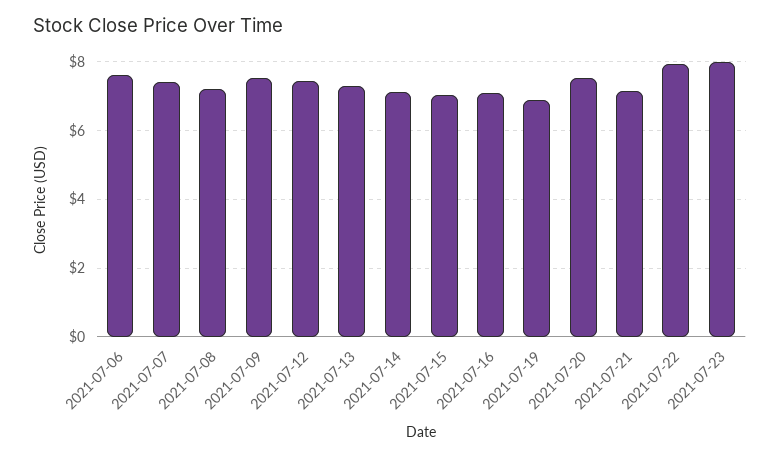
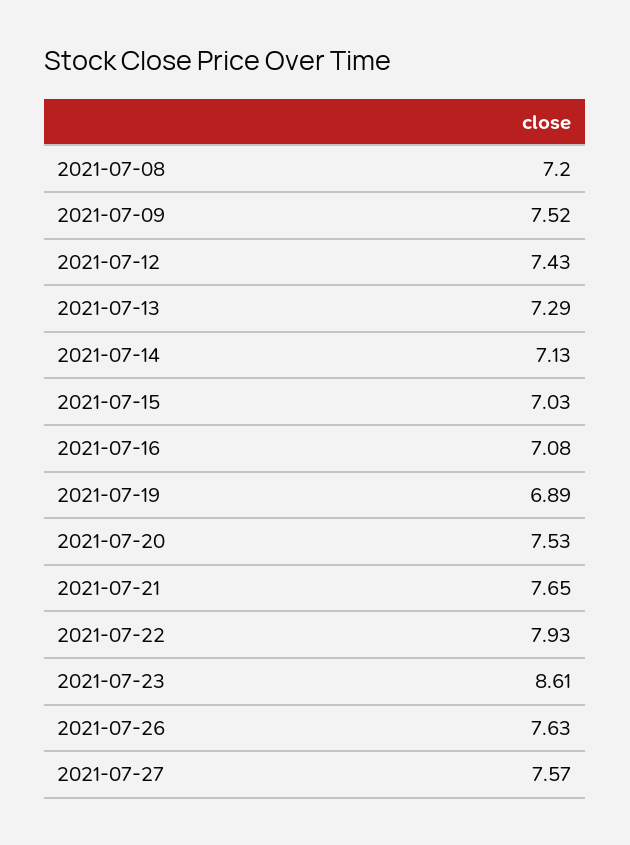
2021-07-06: 7.6 -> none
2021-07-07: 7.4 -> none
2021-07-21: 7.2 -> 7.65
2021-07-23: 8 -> 8.61
2021-07-26: none -> 7.63
2021-07-27: none -> 7.57

